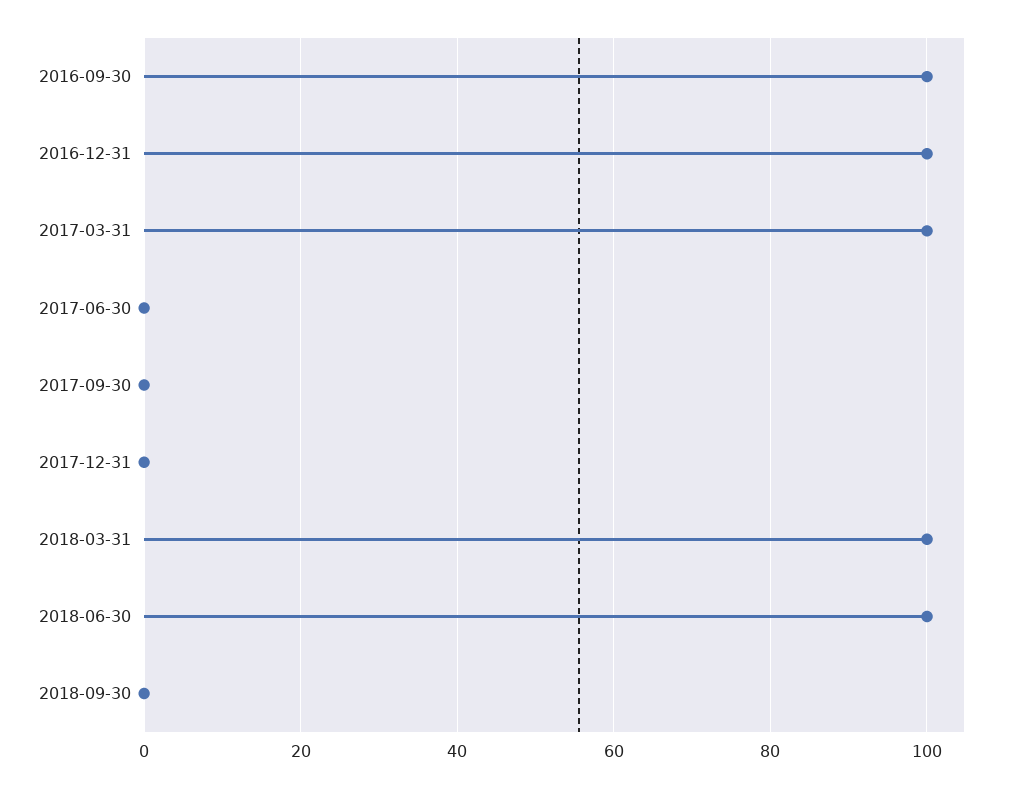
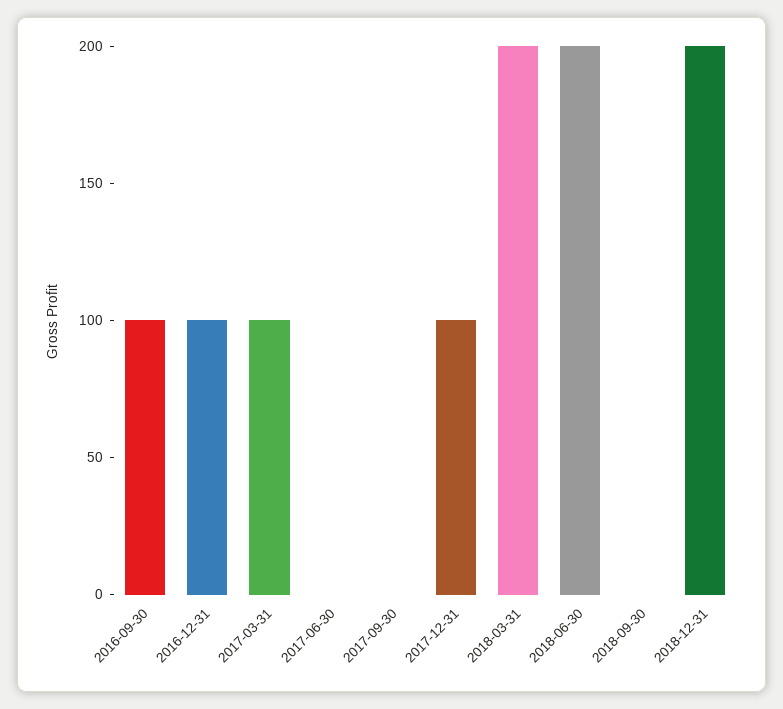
2017-12-31: 0 -> 100
2018-03-31: 100 -> 200
2018-06-30: 100 -> 200
2018-12-31: none -> 200

